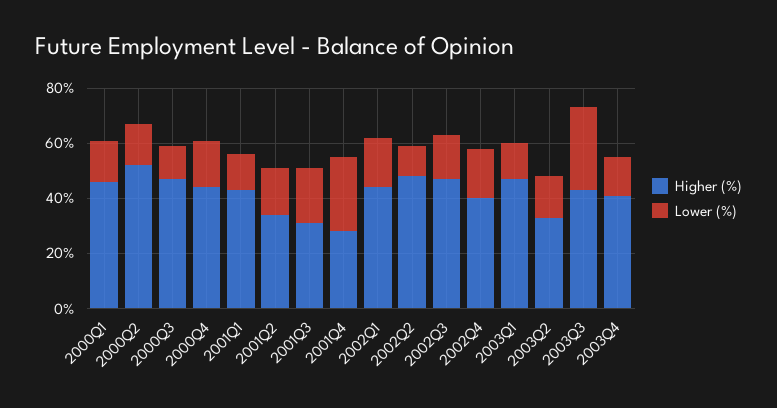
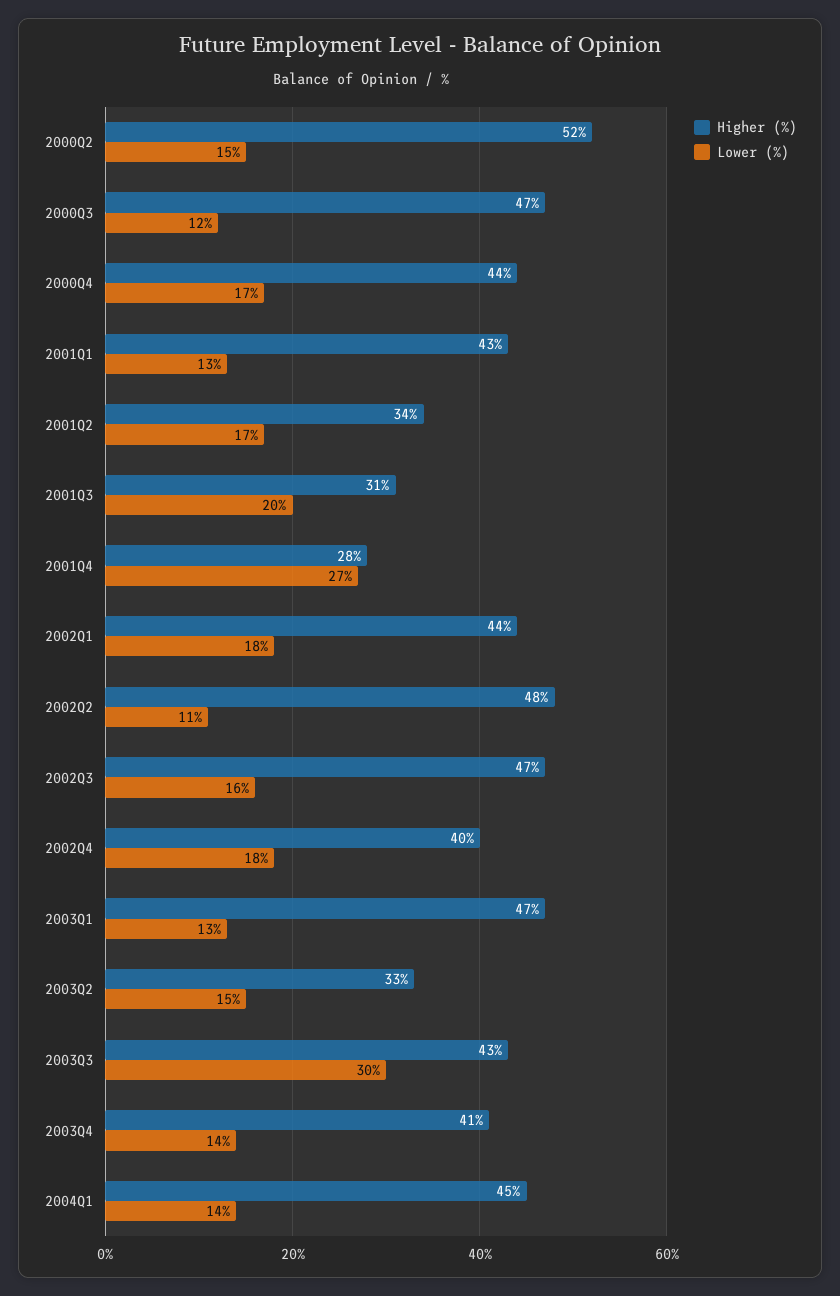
Higher (%), 2000Q1: 45 -> none
Lower (%), 2000Q1: 15 -> none
Higher (%), 2004Q1: none -> 45
Lower (%), 2004Q1: none -> 14

